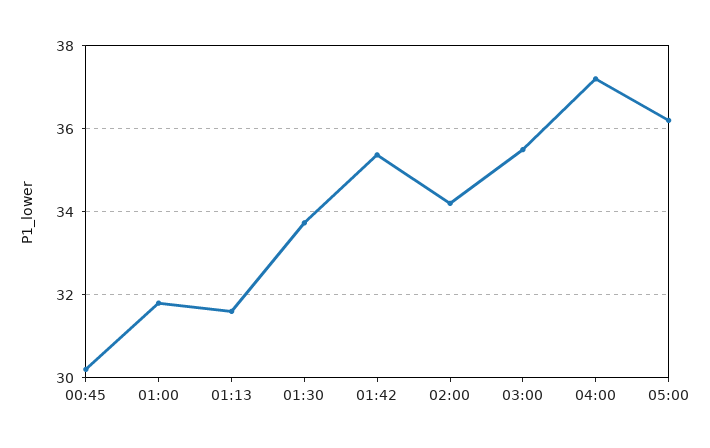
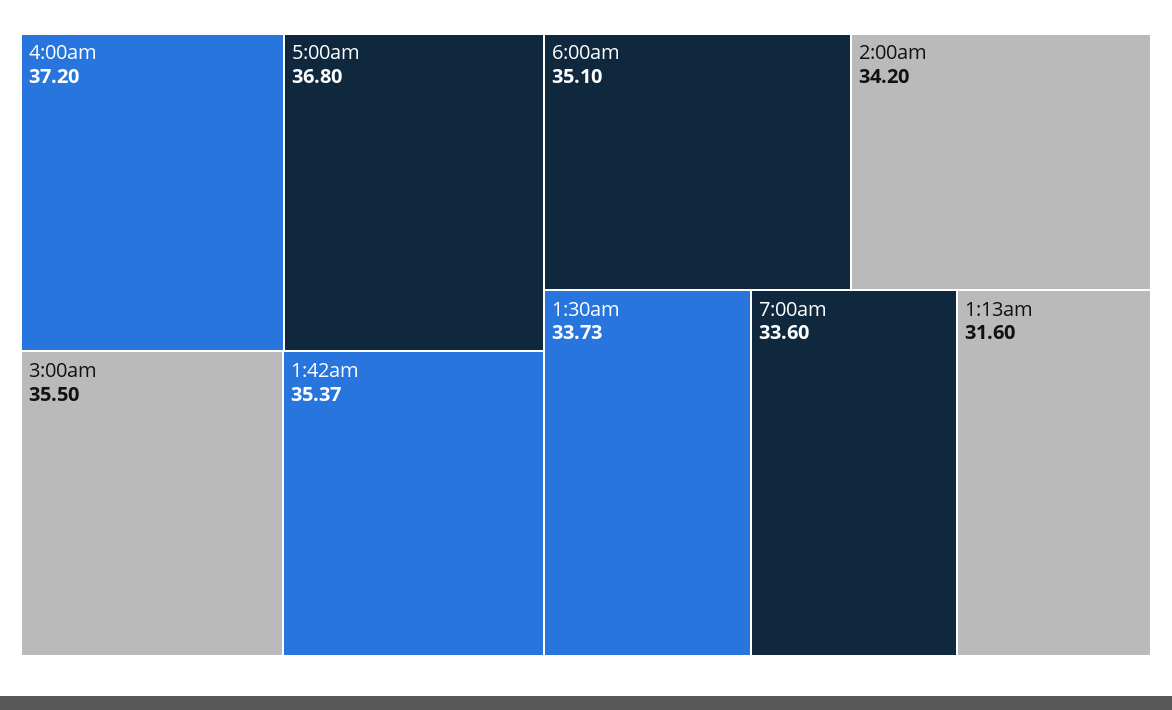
00:45: 30.2 -> none
01:00: 31.8 -> none
05:00: 36.2 -> 36.8
6:00am: none -> 35.1
7:00am: none -> 33.6

